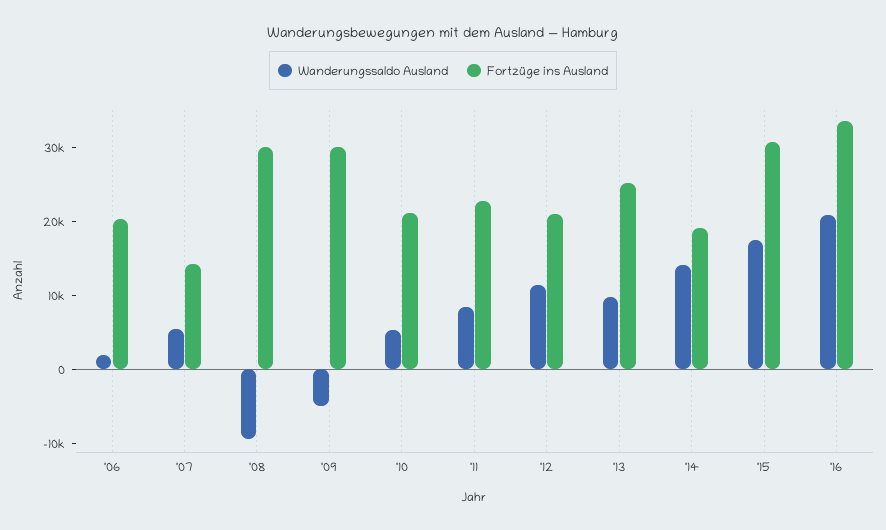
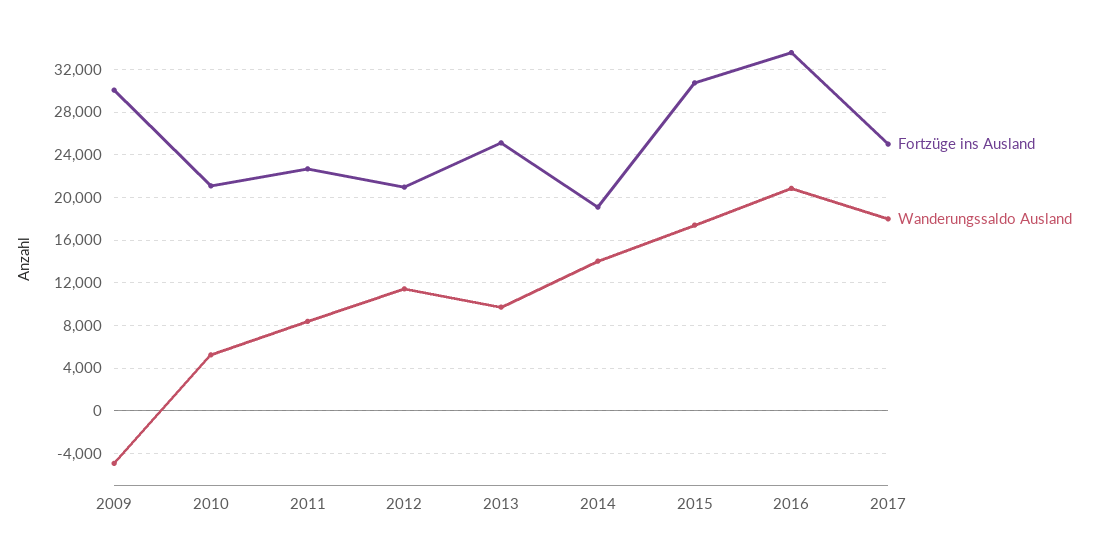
Wanderungssaldo Ausland, '06: 2000 -> none
Fortzüge ins Ausland, '06: 20000 -> none
Wanderungssaldo Ausland, '07: 6000 -> none
Fortzüge ins Ausland, '07: 14000 -> none
Wanderungssaldo Ausland, '08: -10000 -> none
Fortzüge ins Ausland, '08: 30000 -> none
Fortzüge ins Ausland, 2017: none -> 25000
Wanderungssaldo Ausland, 2017: none -> 18000

